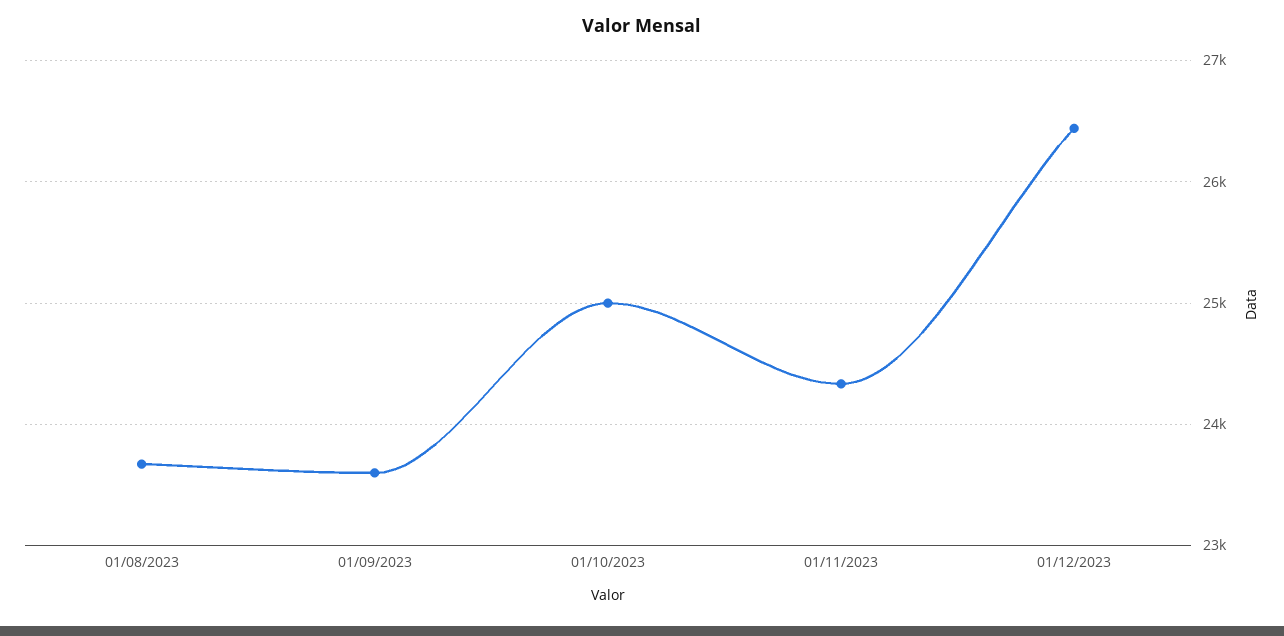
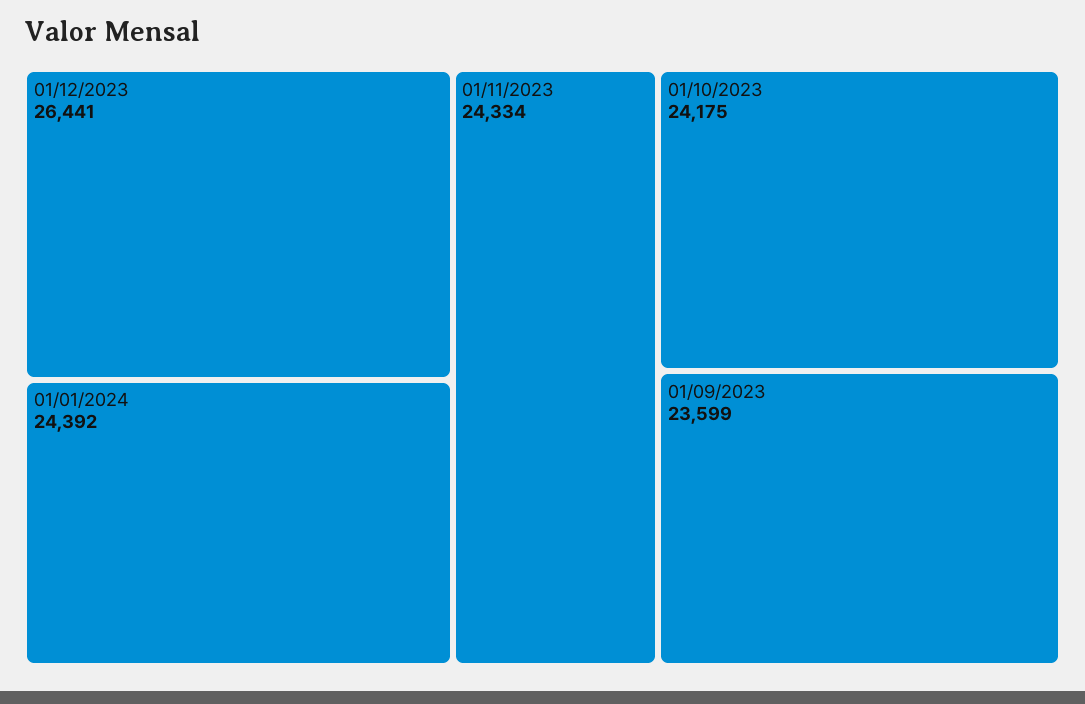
01/08/2023: 23700 -> none
01/10/2023: 25000 -> 24175
01/01/2024: none -> 24392

